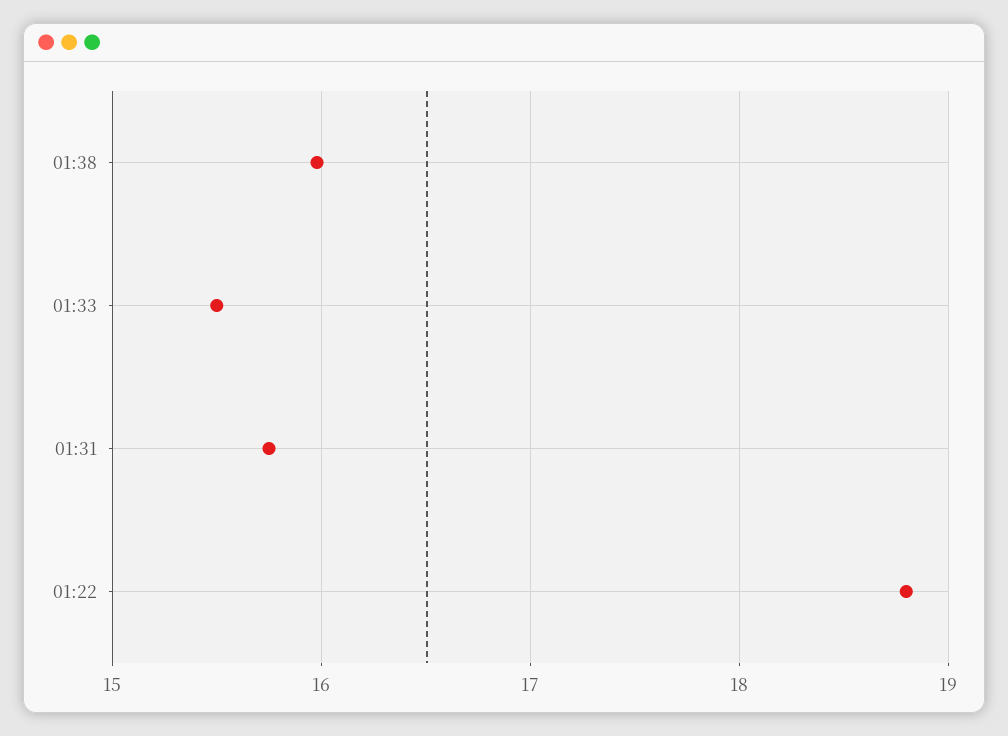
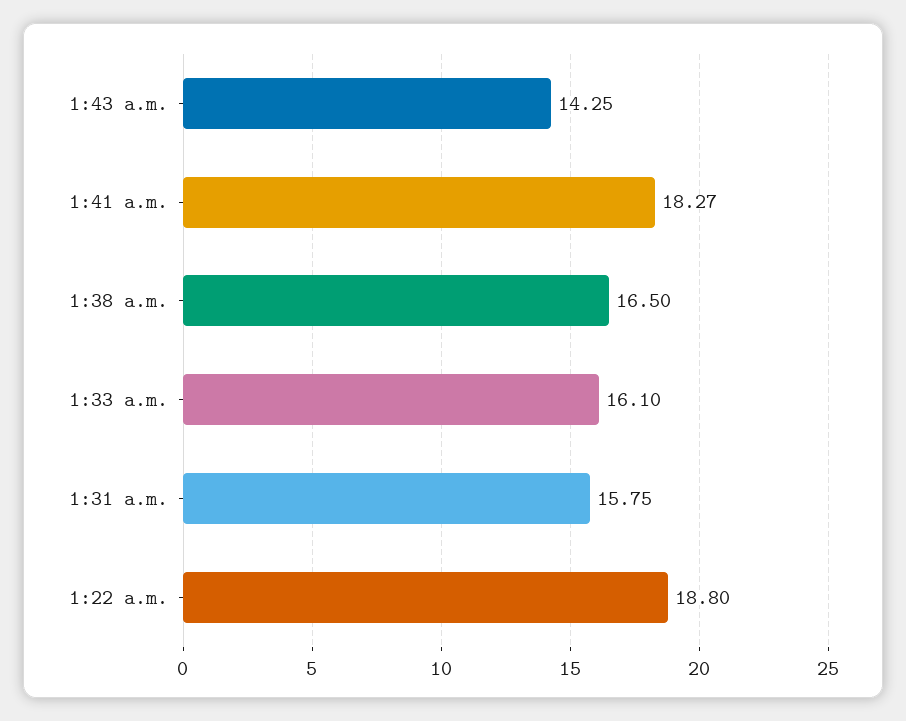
01:38: 16 -> 16.5
01:33: 15.5 -> 16.1
1:43 a.m.: none -> 14.25
1:41 a.m.: none -> 18.27

